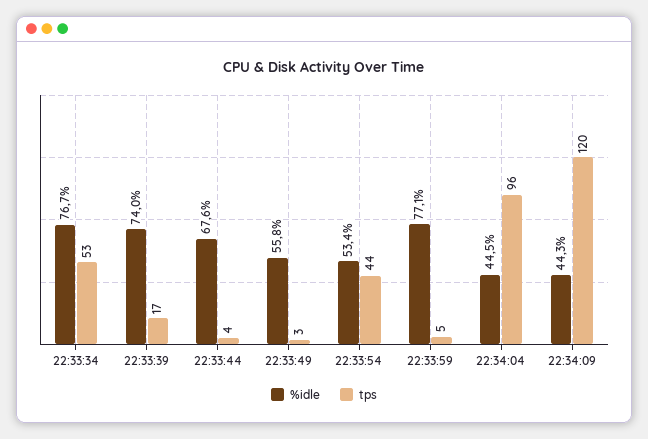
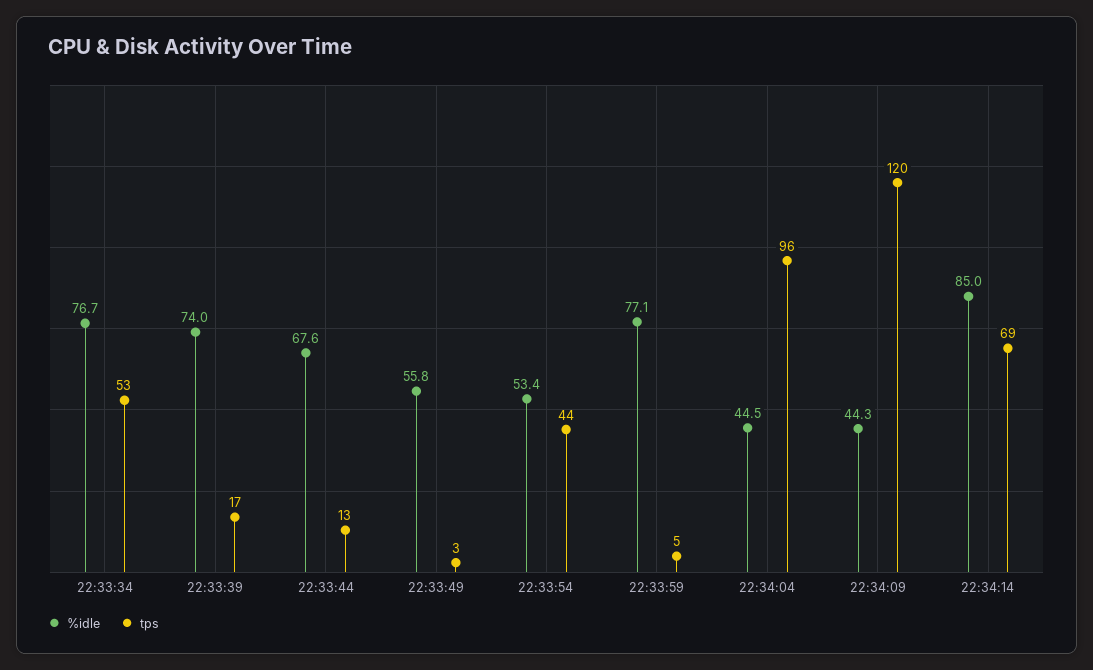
tps, 22:33:44: 4 -> 13
%idle, 22:34:14: none -> 85
tps, 22:34:14: none -> 69

